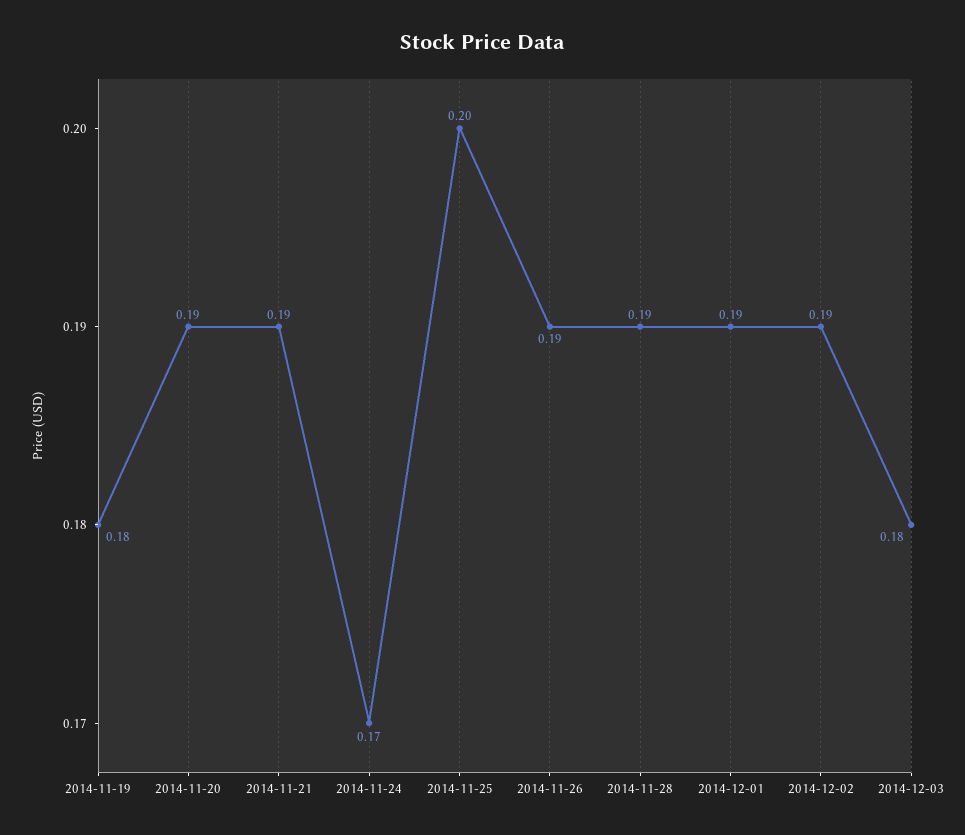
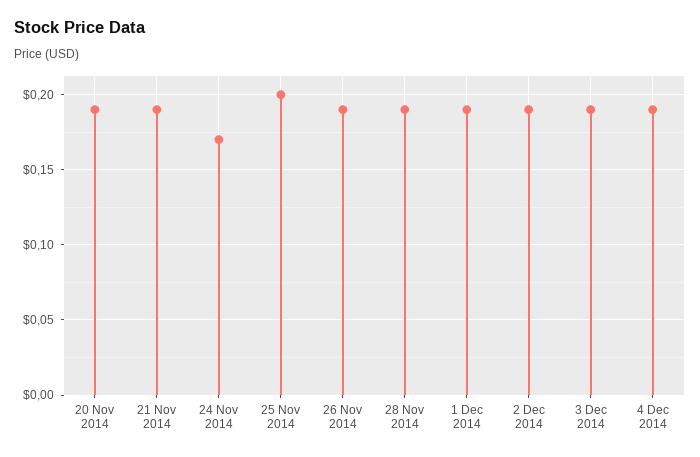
2014-11-19: 0.18 -> none
2014-12-03: 0.18 -> 0.19
4 Dec 2014: none -> 0.19

